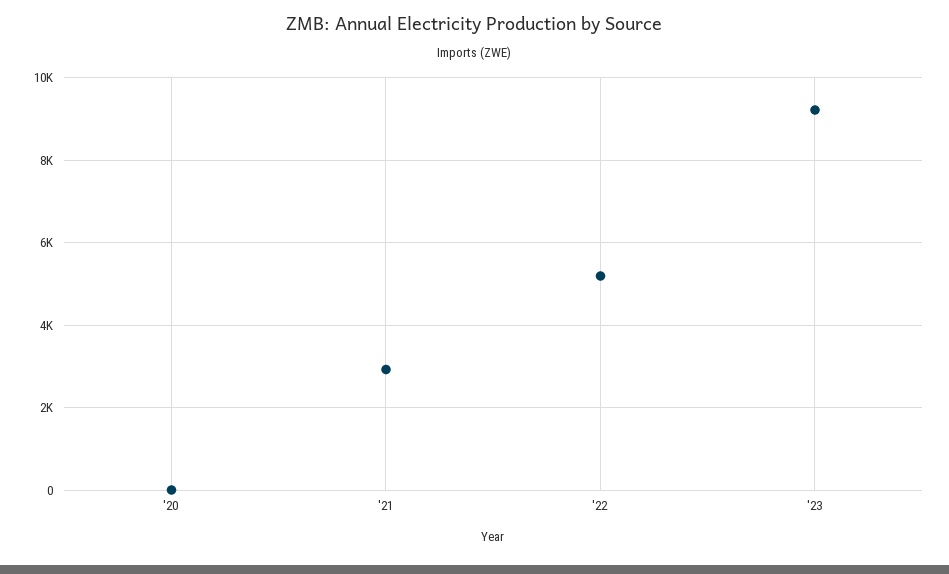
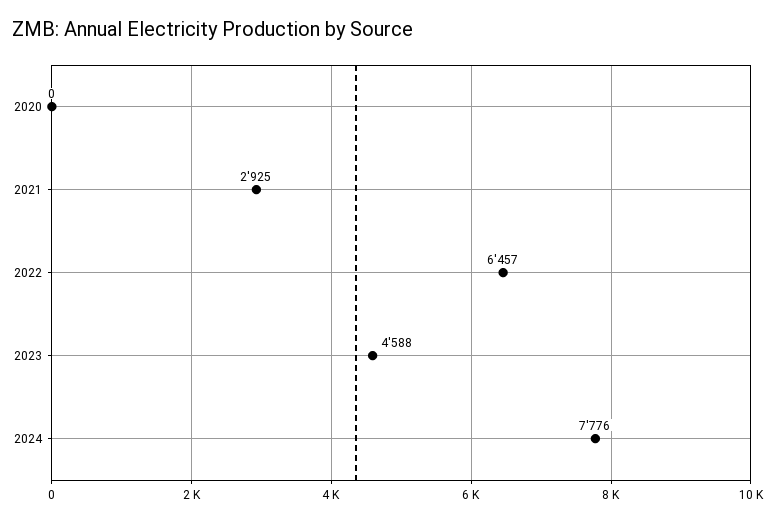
'22: 5200 -> 6457
'23: 9200 -> 4588
2024: none -> 7776

